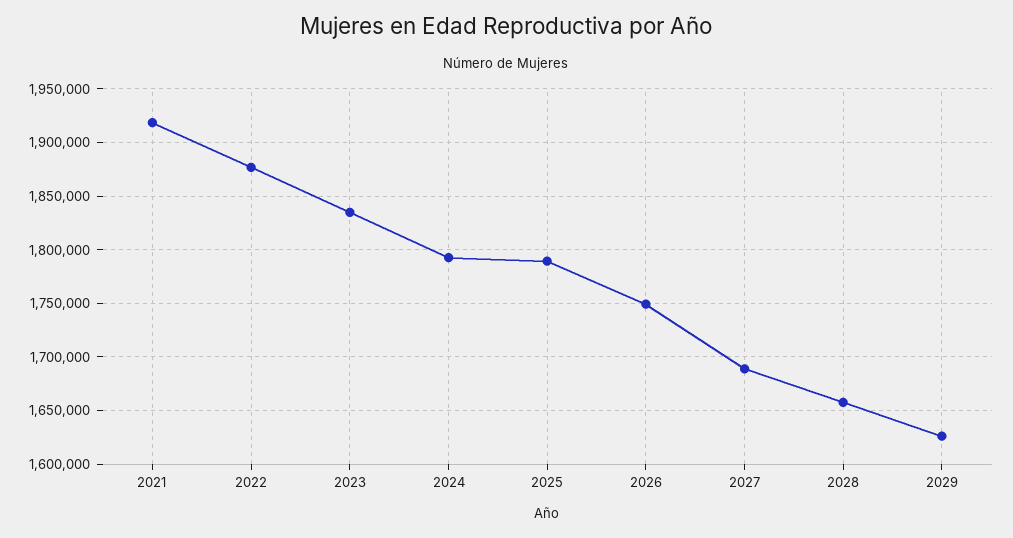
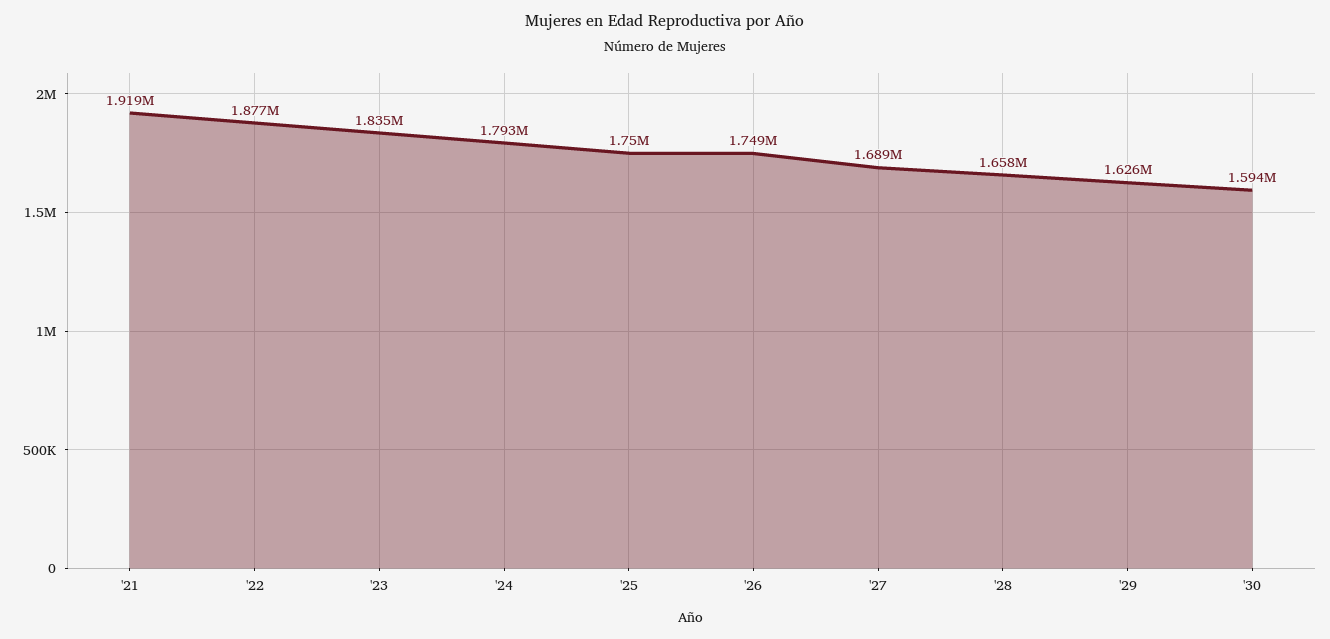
2025: 1790000 -> 1750000
'30: none -> 1594000

